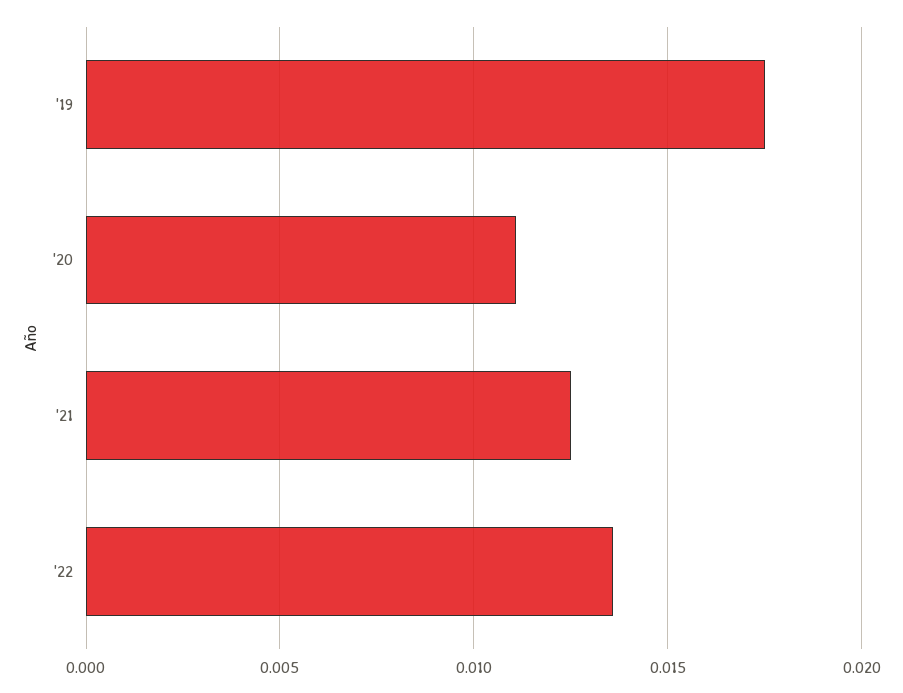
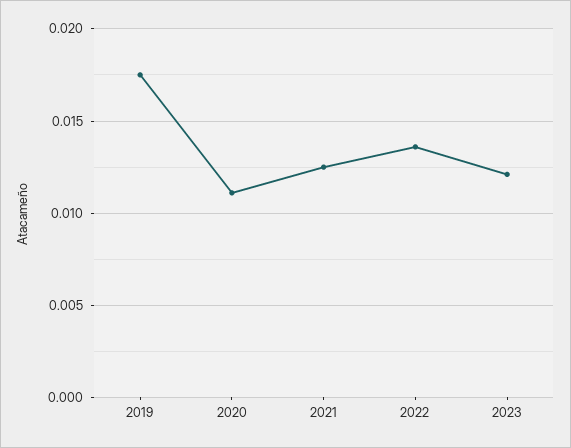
2023: none -> 0.012

